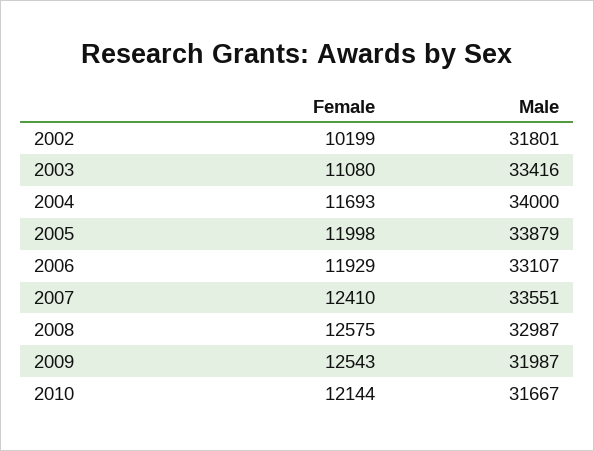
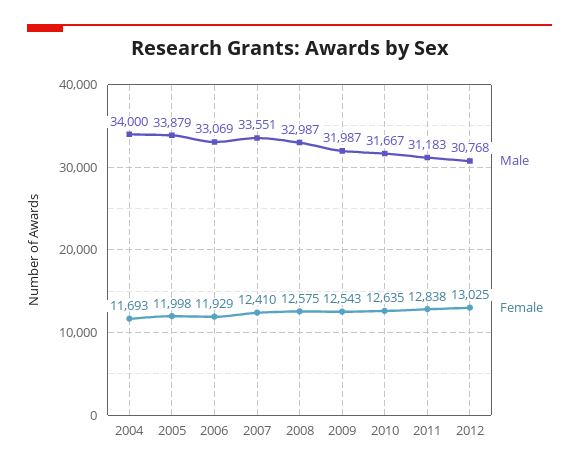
Female, 2002: 10199 -> none
Male, 2002: 31801 -> none
Female, 2003: 11080 -> none
Male, 2003: 33416 -> none
Male, 2006: 33107 -> 33069
Female, 2010: 12144 -> 12635
Male, 2011: none -> 31183
Female, 2011: none -> 12838
Male, 2012: none -> 30768
Female, 2012: none -> 13025

